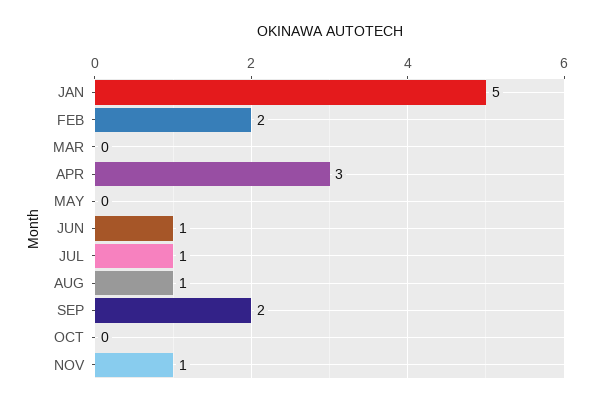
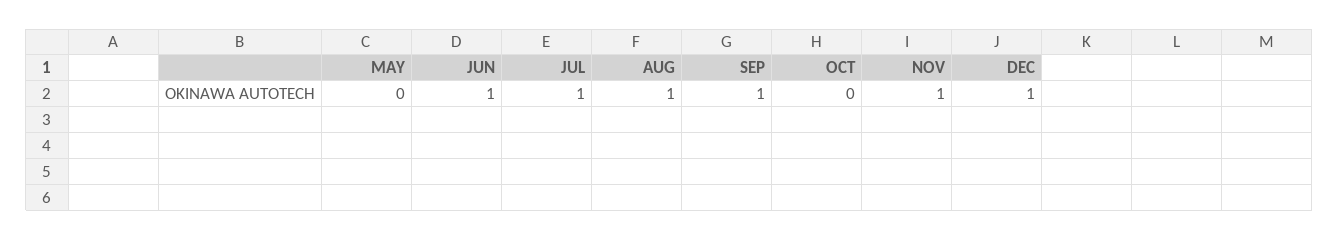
JAN: 5 -> none
FEB: 2 -> none
MAR: 0 -> none
APR: 3 -> none
SEP: 2 -> 1
DEC: none -> 1

